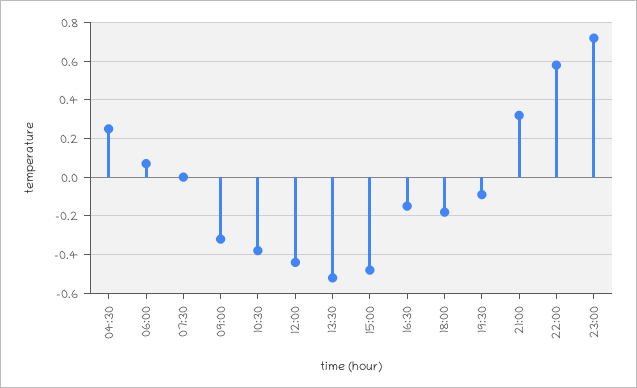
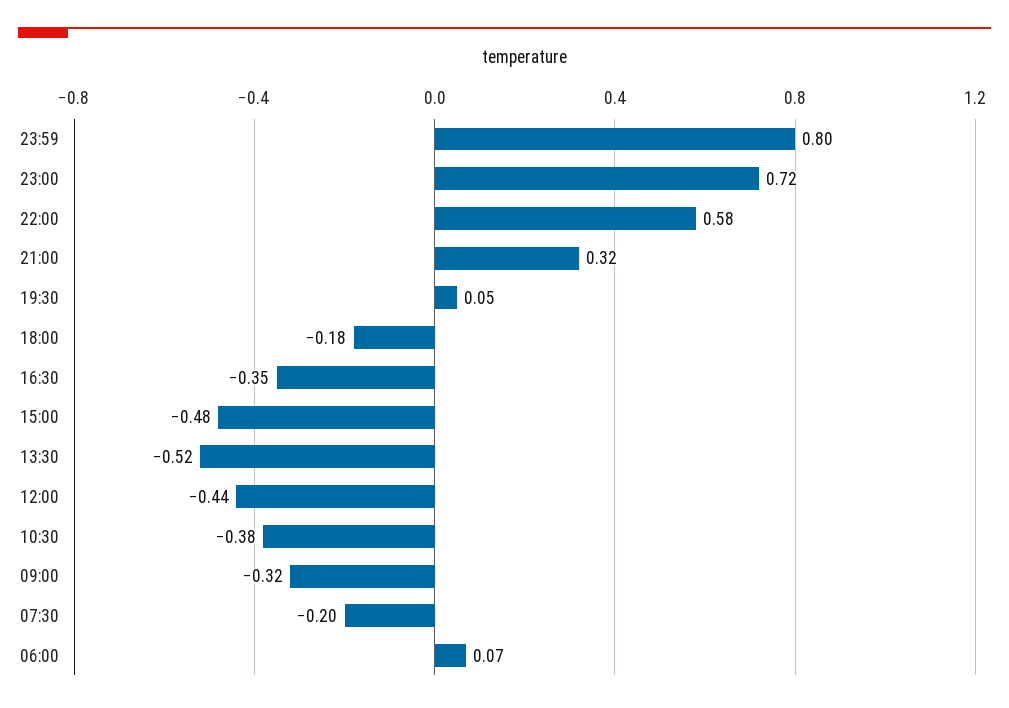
04:30: 0.25 -> none
07:30: 0 -> -0.2
16:30: -0.15 -> -0.35
19:30: -0.1 -> 0.05
23:59: none -> 0.8

